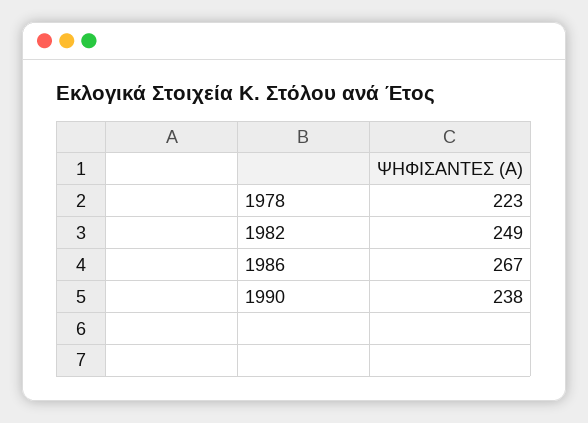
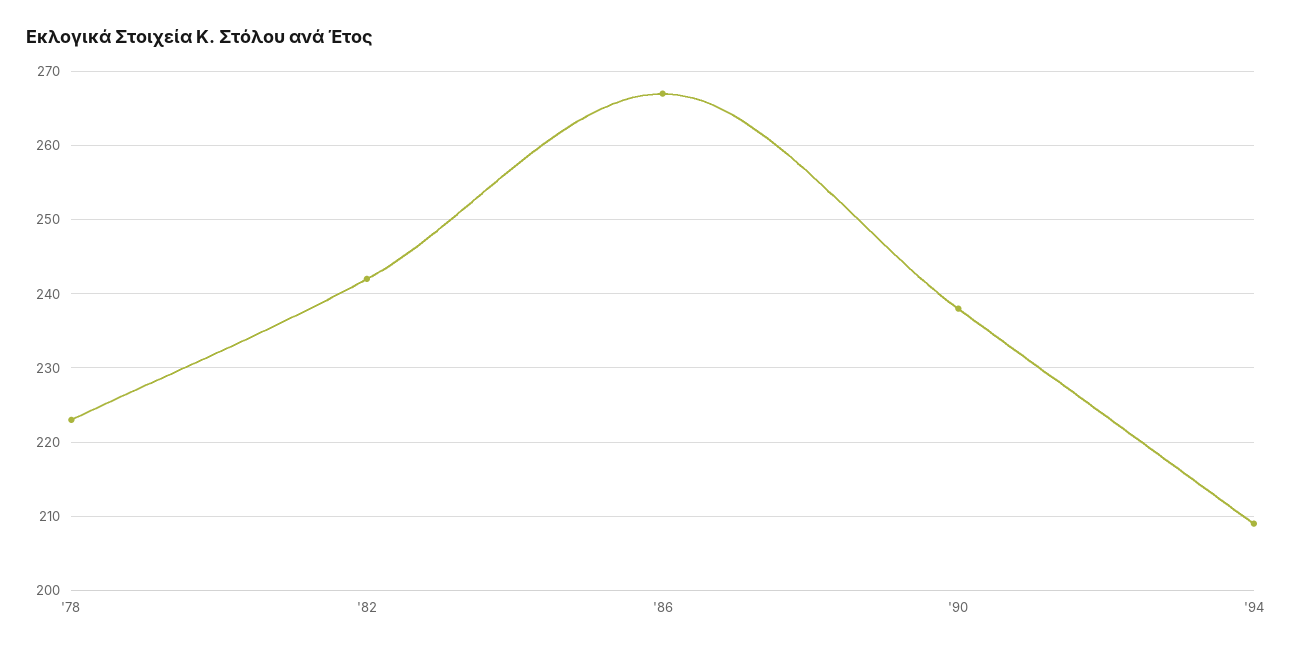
1982: 249 -> 242
'94: none -> 209

